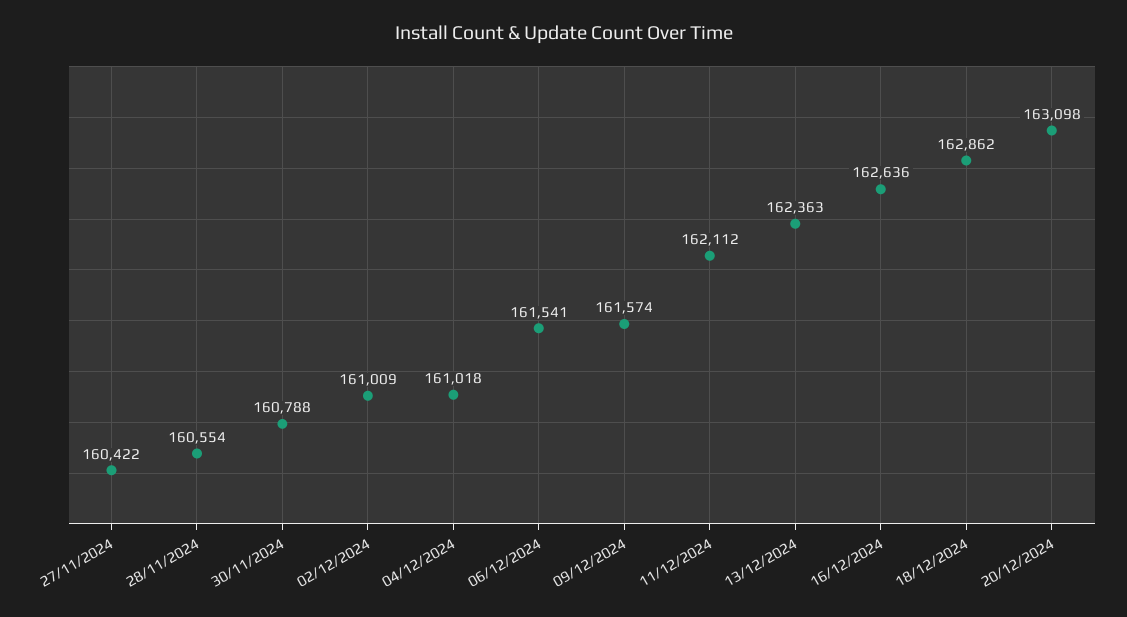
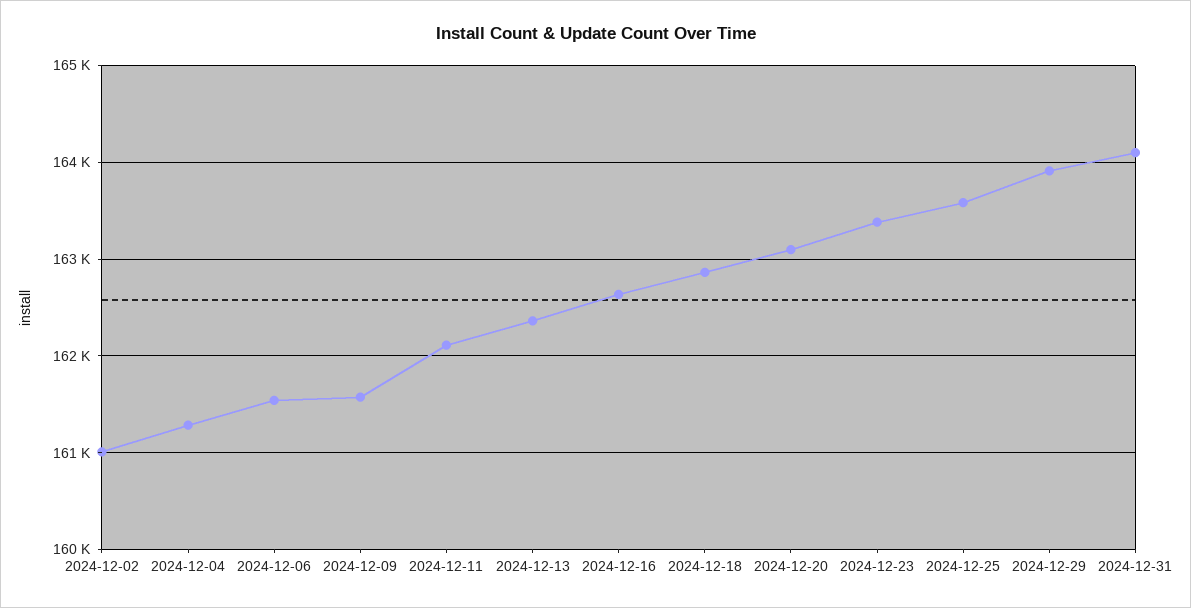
27/11/2024: 160422 -> none
28/11/2024: 160554 -> none
30/11/2024: 160788 -> none
04/12/2024: 161018 -> 161300
2024-12-23: none -> 163400
2024-12-25: none -> 163600
2024-12-29: none -> 163900
2024-12-31: none -> 164100

